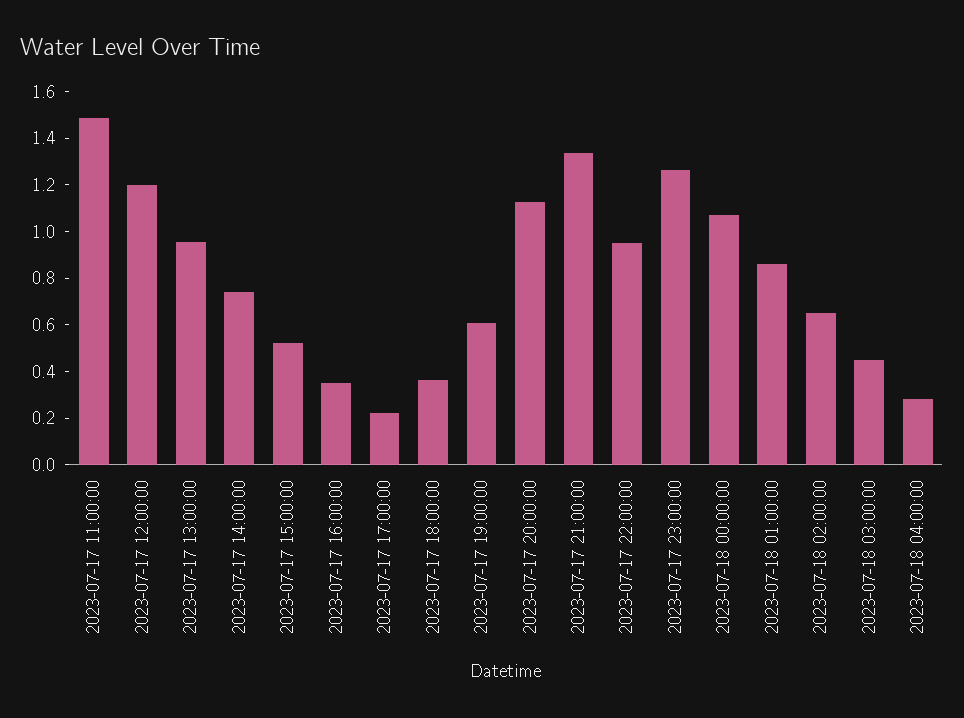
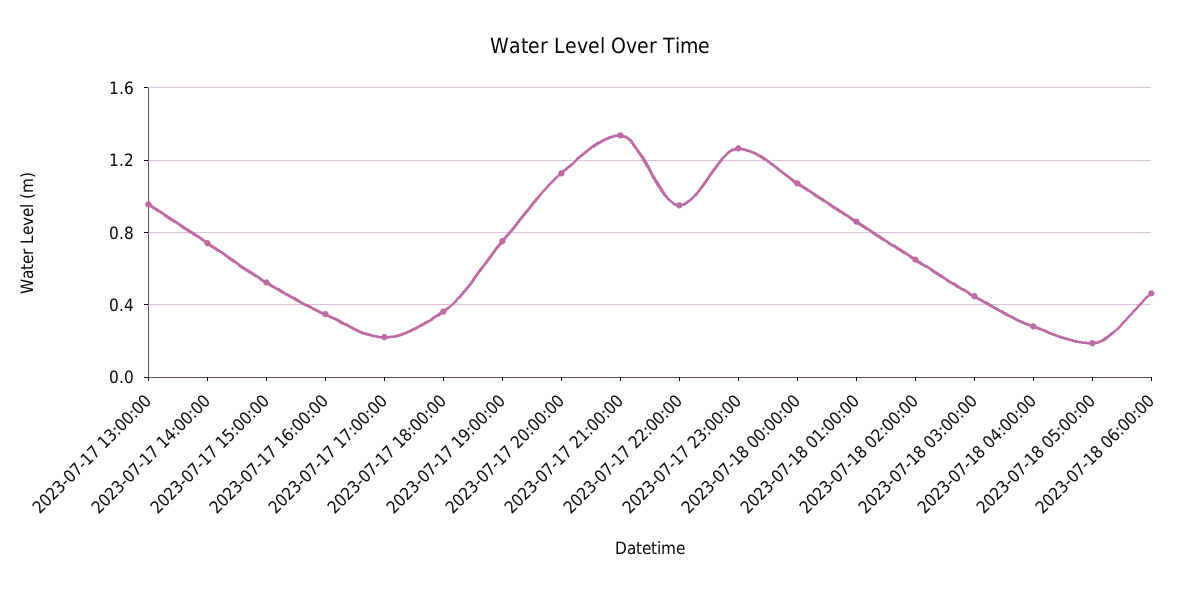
2023-07-17 11:00:00: 1.5 -> none
2023-07-17 12:00:00: 1.2 -> none
2023-07-17 19:00:00: 0.6 -> 0.75
2023-07-18 05:00:00: none -> 0.2
2023-07-18 06:00:00: none -> 0.45

